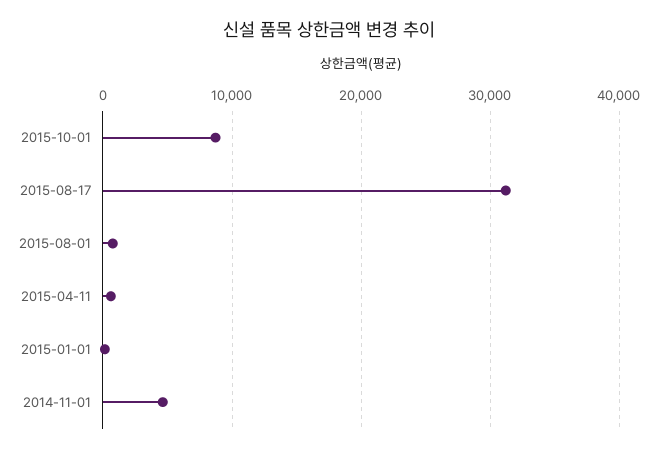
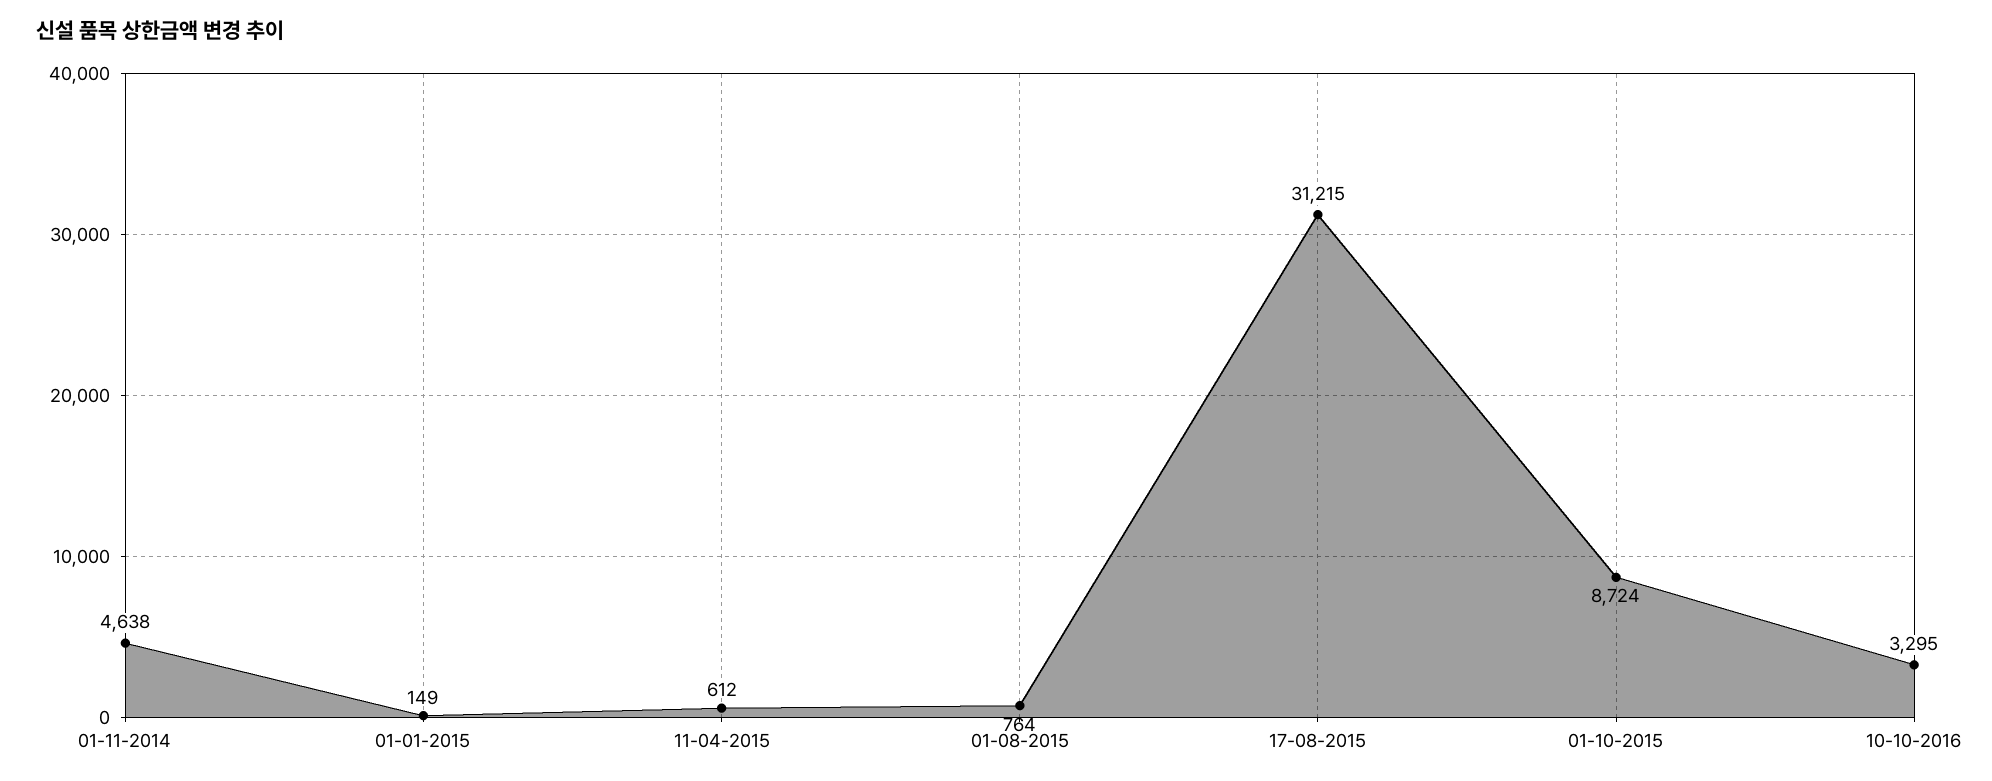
10-10-2016: none -> 3295

